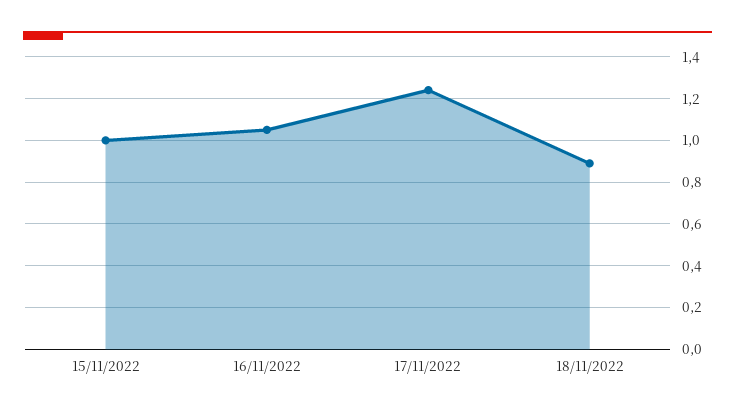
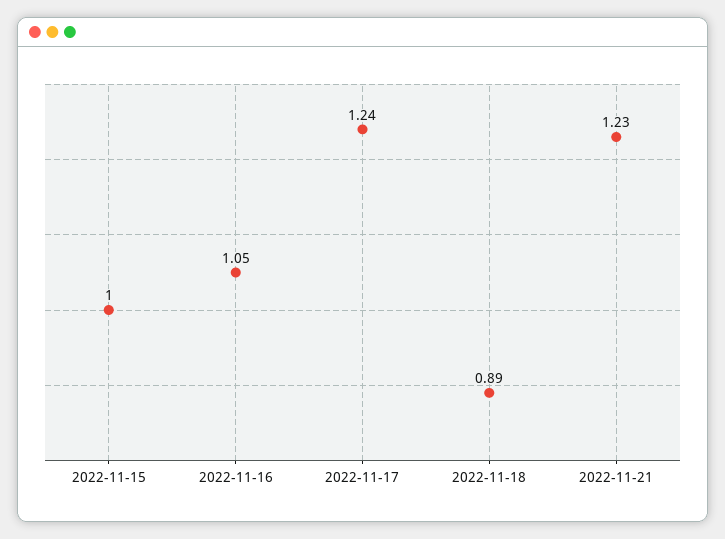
2022-11-21: none -> 1.23

